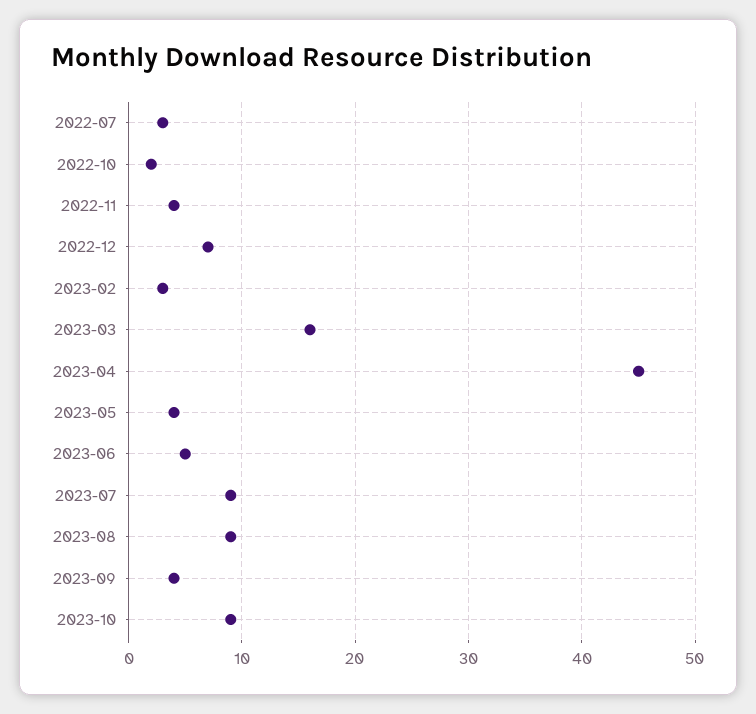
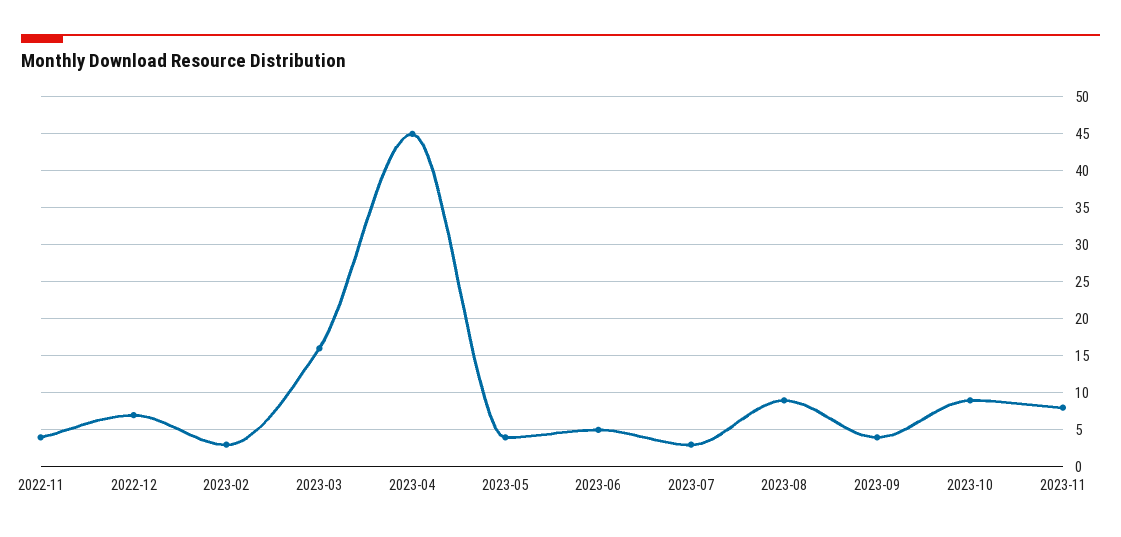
2022-07: 3 -> none
2022-10: 2 -> none
2023-07: 9 -> 3
2023-11: none -> 8

